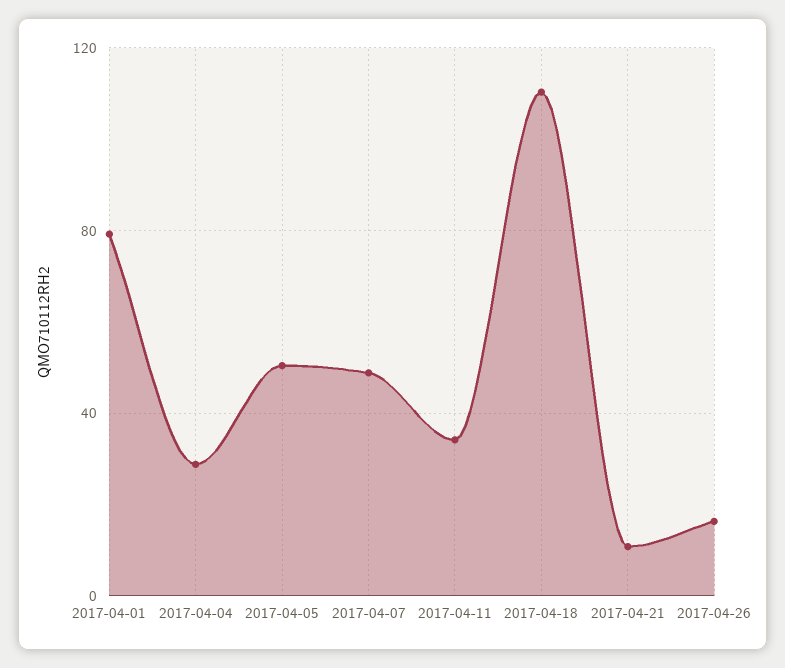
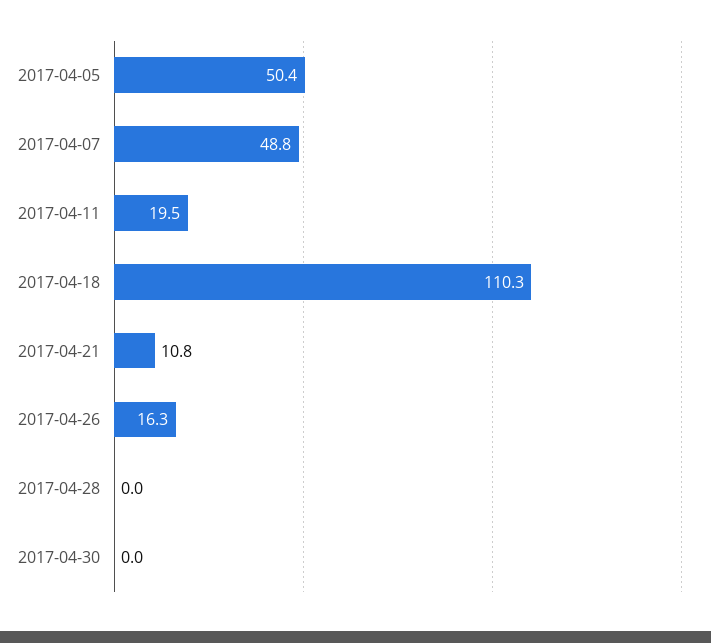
2017-04-01: 80 -> none
2017-04-04: 30 -> none
2017-04-11: 35 -> 19.5
2017-04-28: none -> 0
2017-04-30: none -> 0

